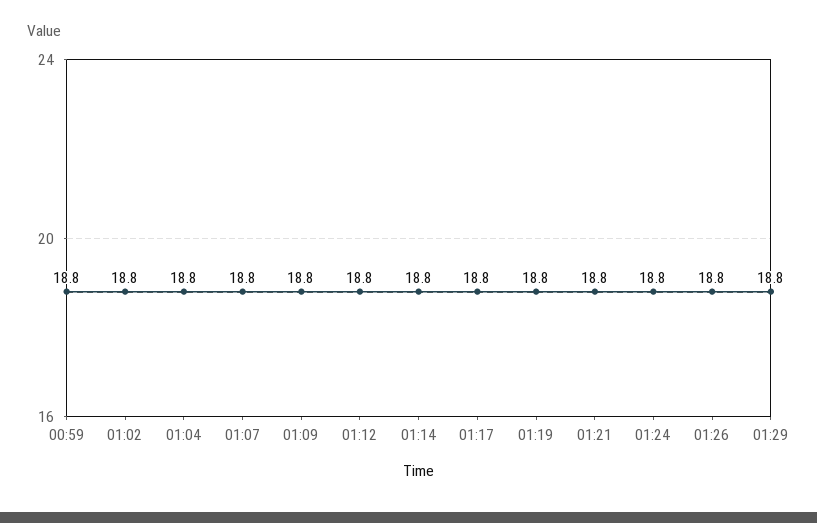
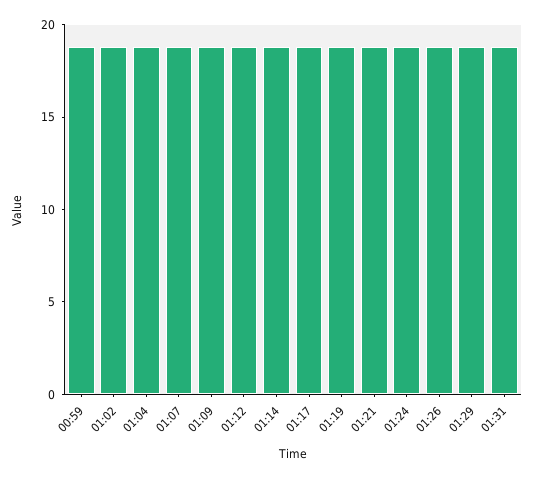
01:31: none -> 19

